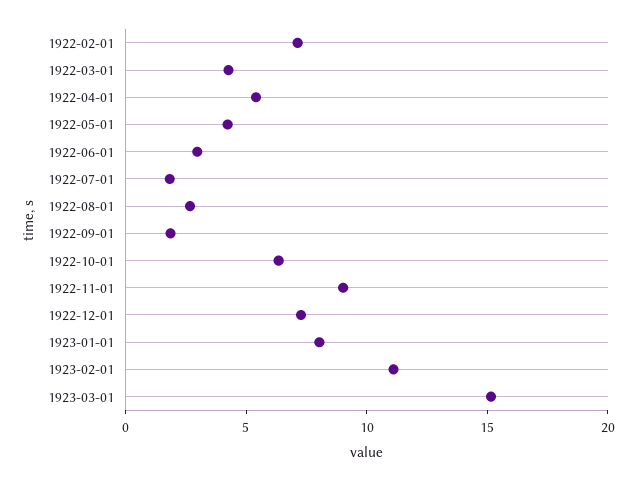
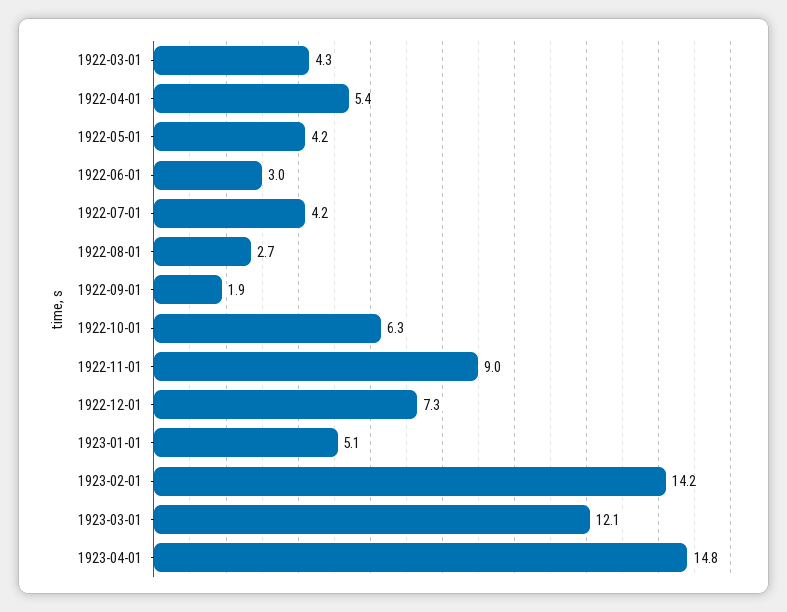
1922-02-01: 7 -> none
1922-07-01: 2 -> 4.2
1923-01-01: 8 -> 5.1
1923-02-01: 11 -> 14.2
1923-03-01: 15 -> 12.1
1923-04-01: none -> 14.8

